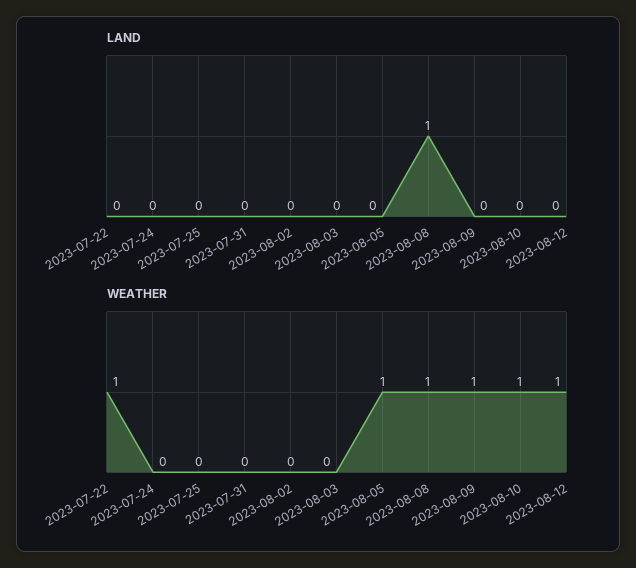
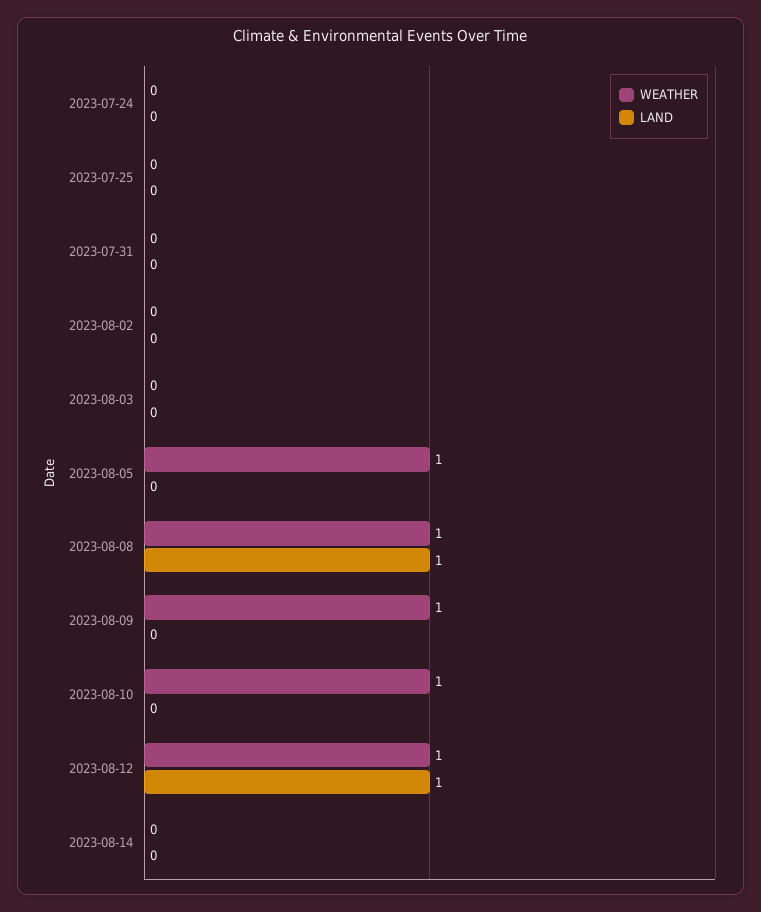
LAND, 2023-07-22: 0 -> none
LAND, 2023-08-12: 0 -> 1
WEATHER, 2023-07-22: 1 -> none
WEATHER, 2023-08-14: none -> 0
LAND, 2023-08-14: none -> 0

